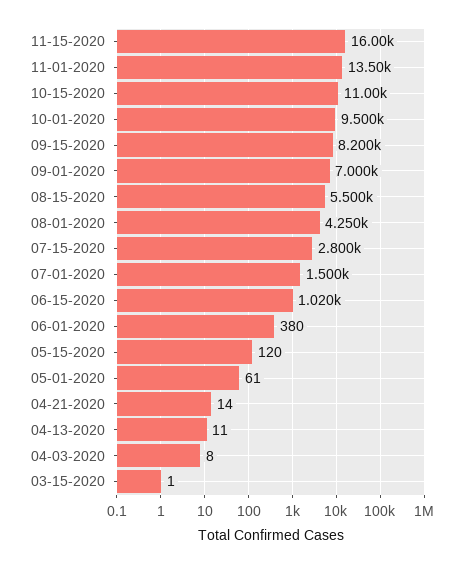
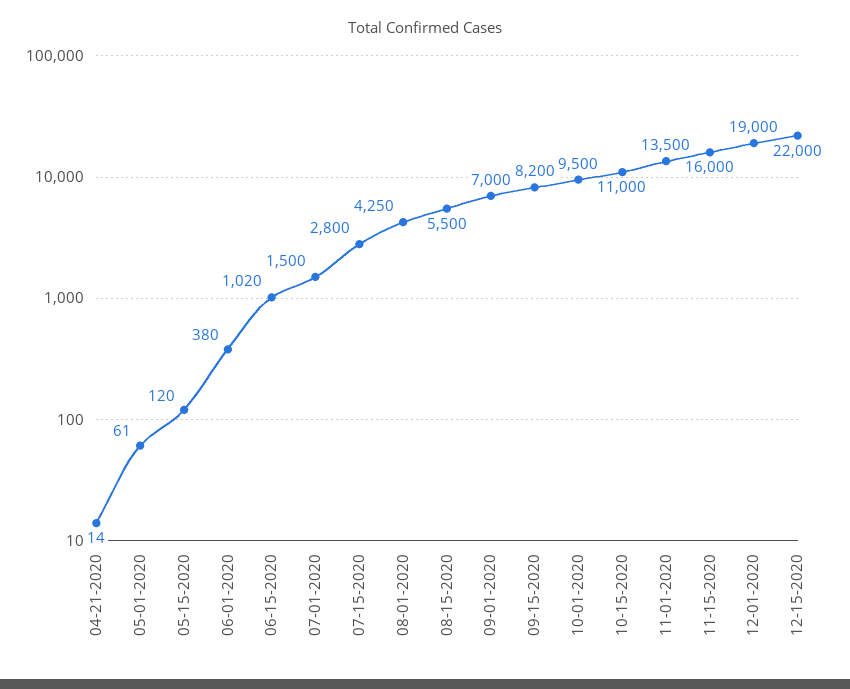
04-13-2020: 11 -> none
04-03-2020: 8 -> none
03-15-2020: 1 -> none
12-01-2020: none -> 19000
12-15-2020: none -> 22000

